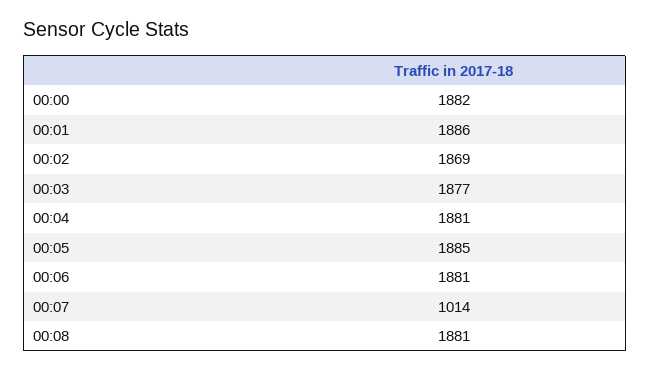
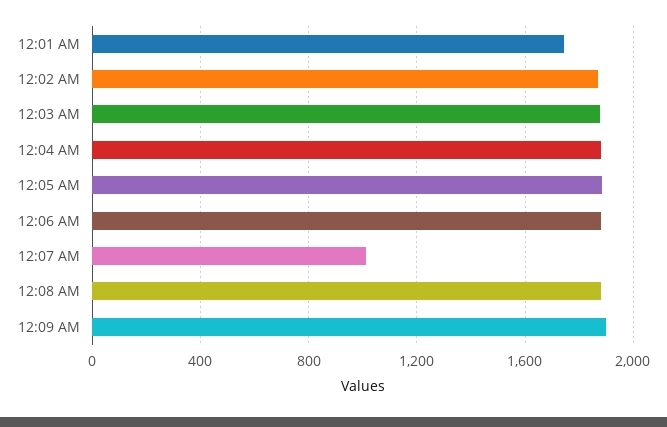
00:00: 1882 -> none
00:01: 1886 -> 1750
12:09 AM: none -> 1900

